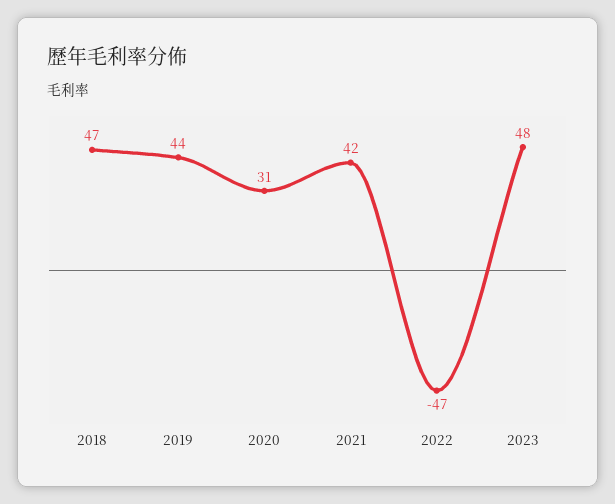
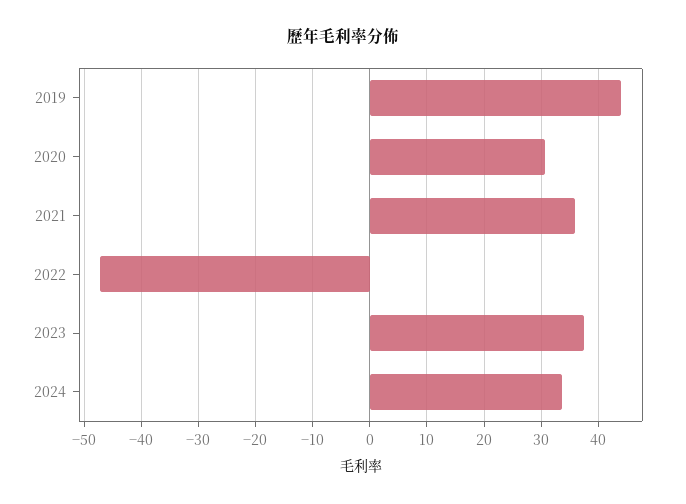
2018: 47 -> none
2021: 42 -> 36
2023: 48 -> 38
2024: none -> 34

